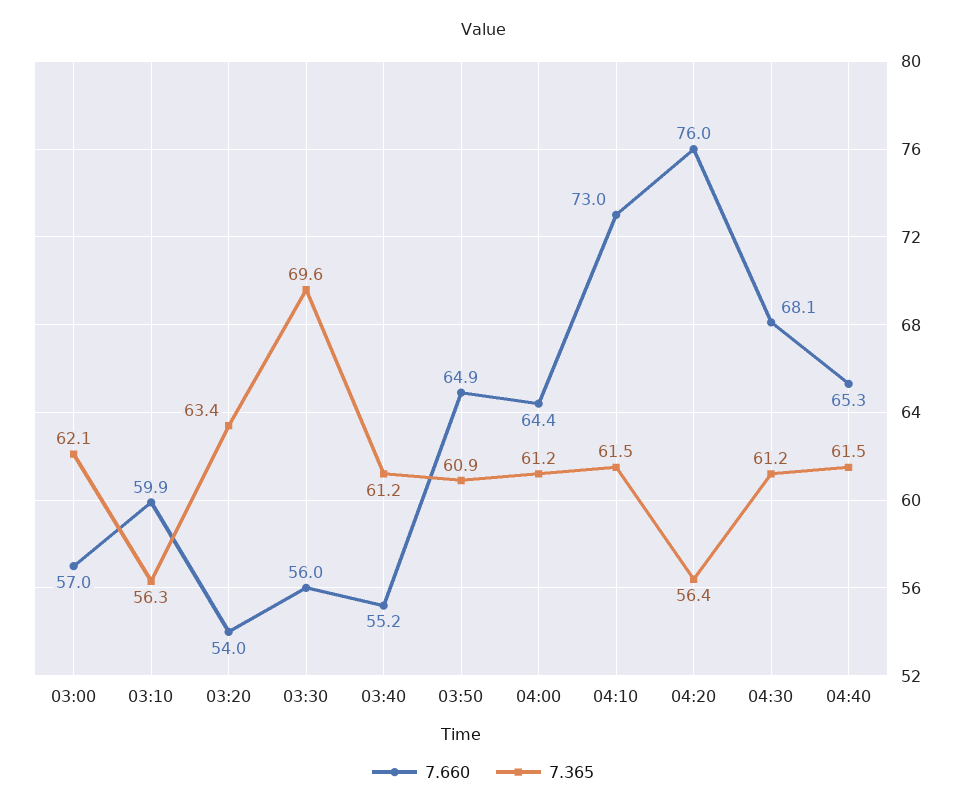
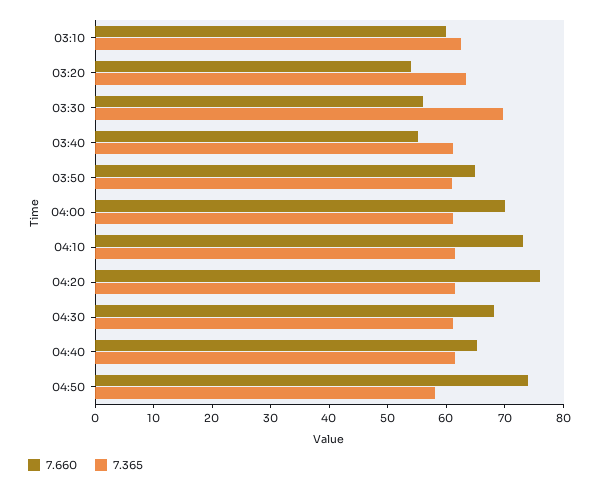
7.660, 03:00: 57 -> none
7.365, 03:00: 62.1 -> none
7.365, 03:10: 56.3 -> 62
7.660, 04:00: 64.4 -> 70
7.365, 04:20: 56.4 -> 62
7.660, 04:50: none -> 74
7.365, 04:50: none -> 58

